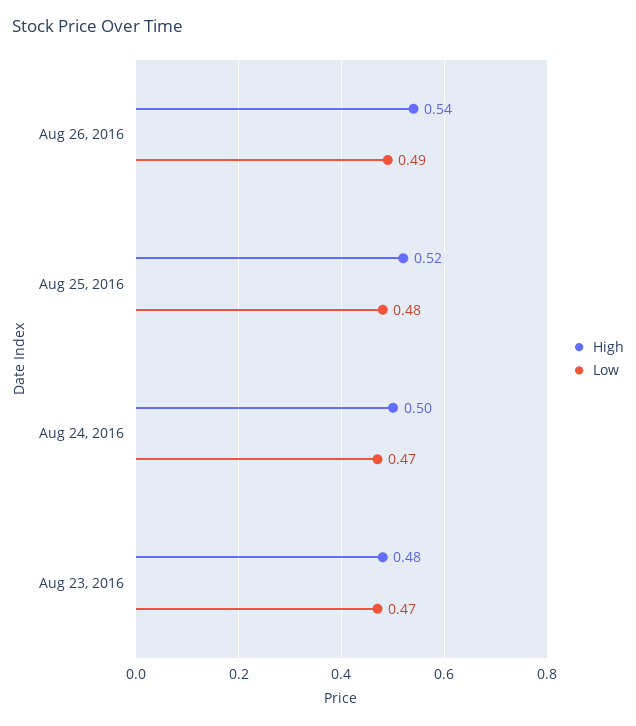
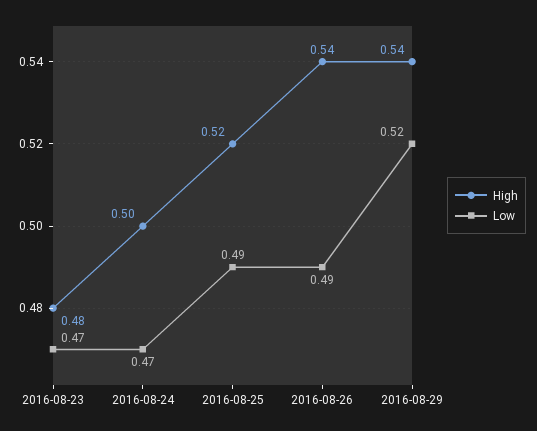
Low, Aug 25, 2016: 0.48 -> 0.49
High, 2016-08-29: none -> 0.54
Low, 2016-08-29: none -> 0.52

